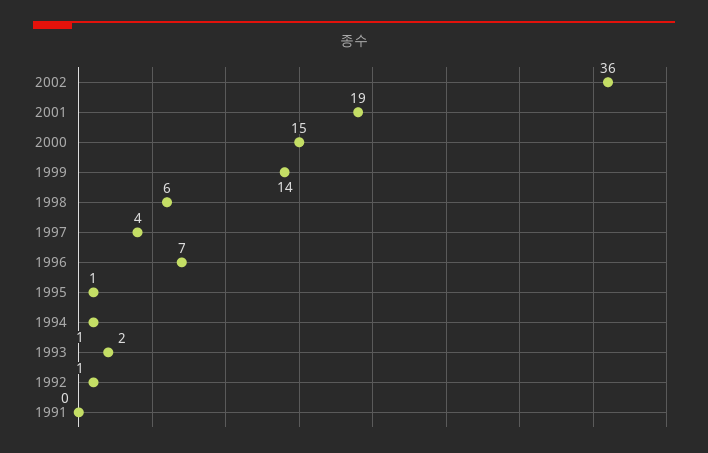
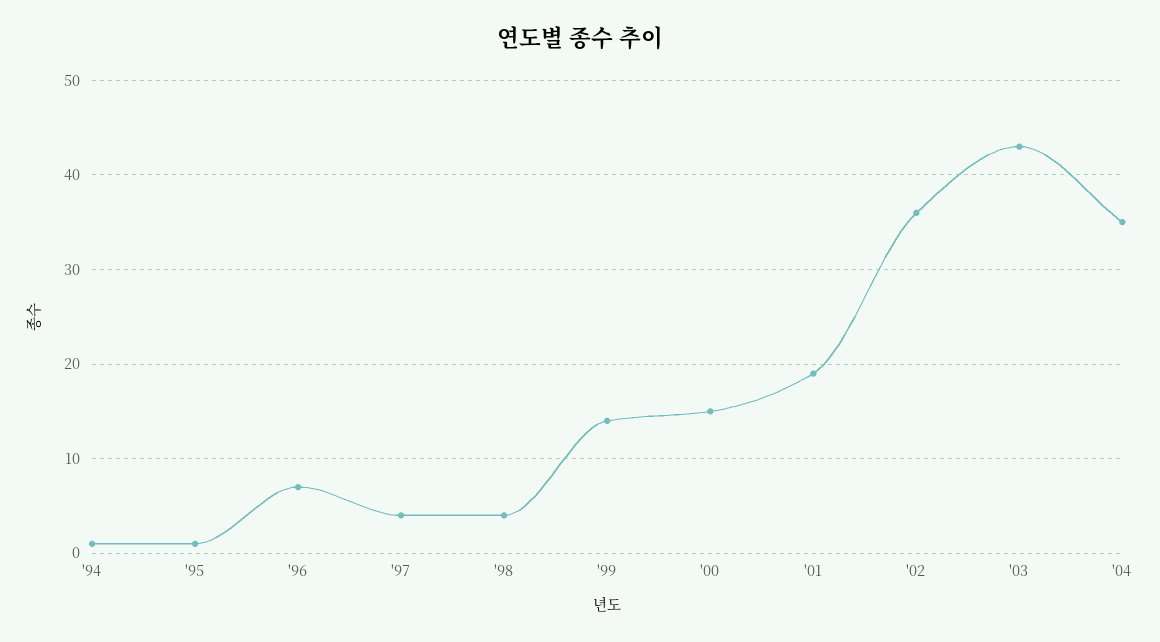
1998: 6 -> 4
1993: 2 -> none
1992: 1 -> none
1991: 0 -> none
'03: none -> 43
'04: none -> 35

